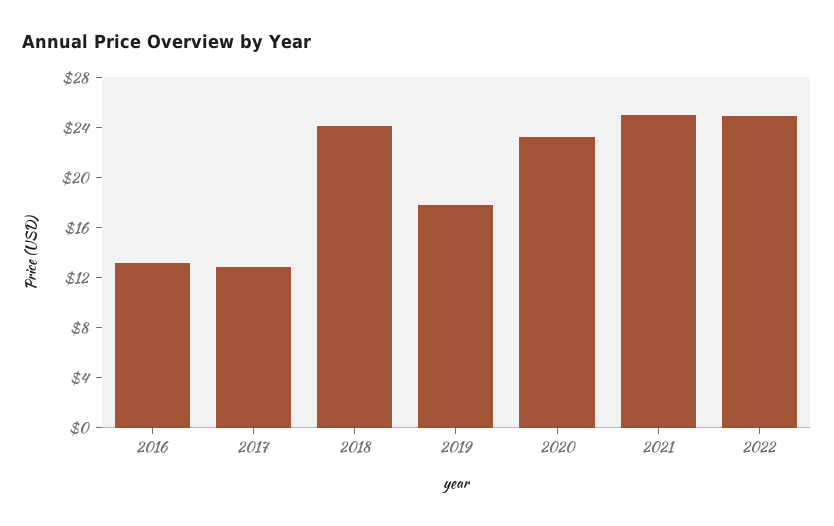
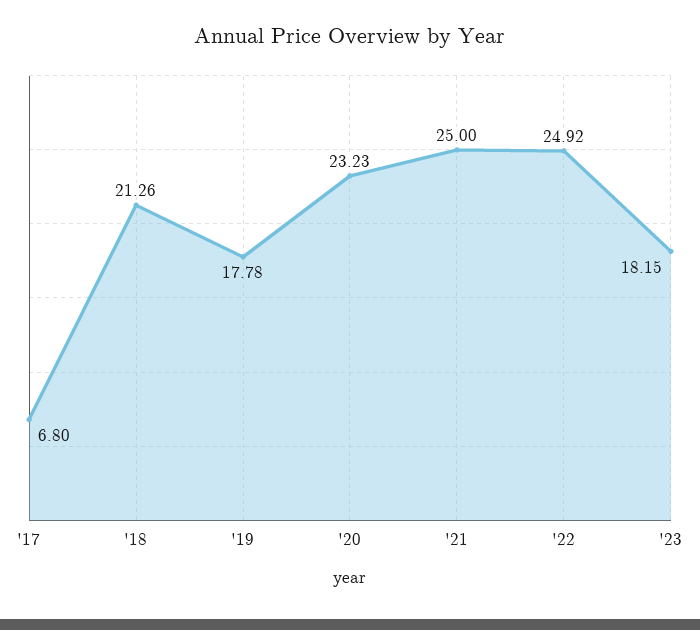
2016: 13 -> none
2017: 13 -> 6.8
2018: 24 -> 21.26
'23: none -> 18.15

